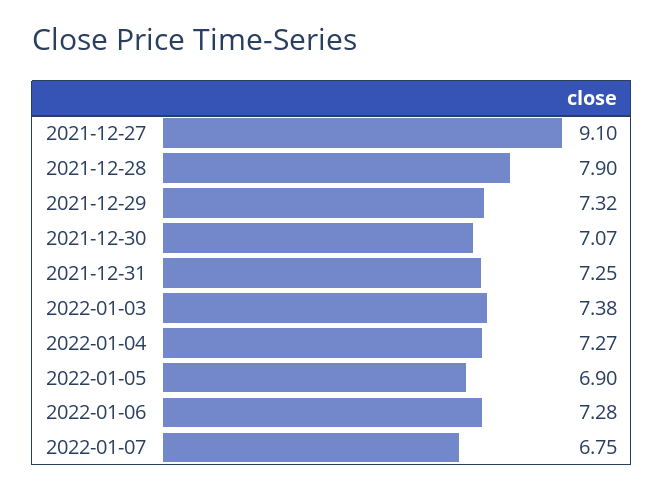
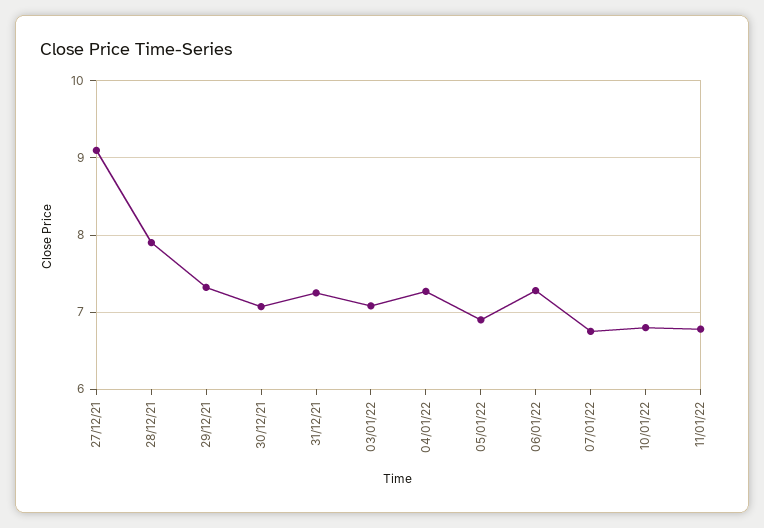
2022-01-03: 7.38 -> 7.1
10/01/22: none -> 6.8
11/01/22: none -> 6.8

